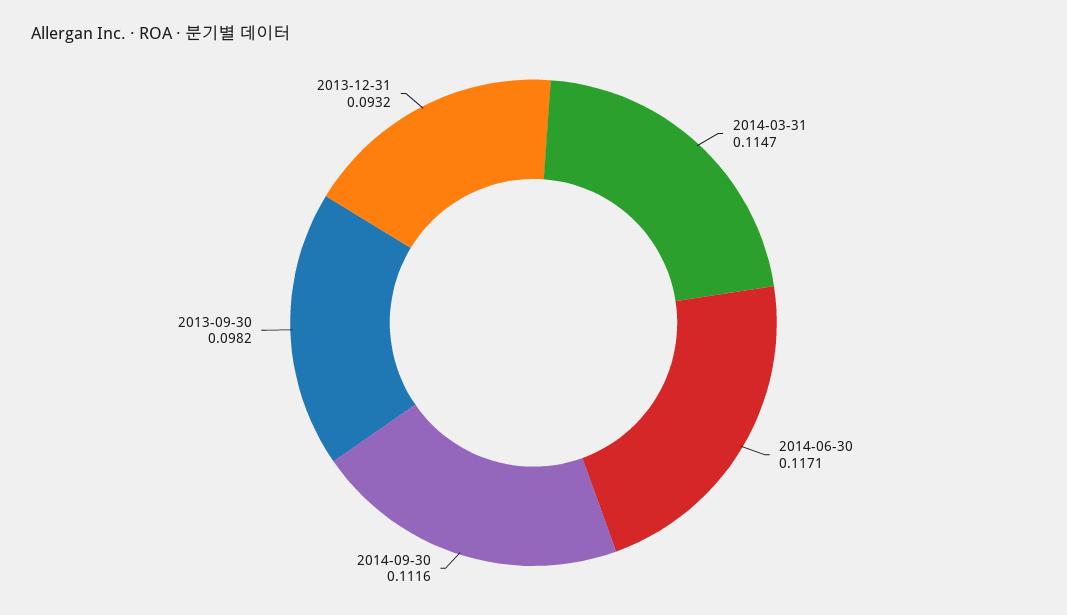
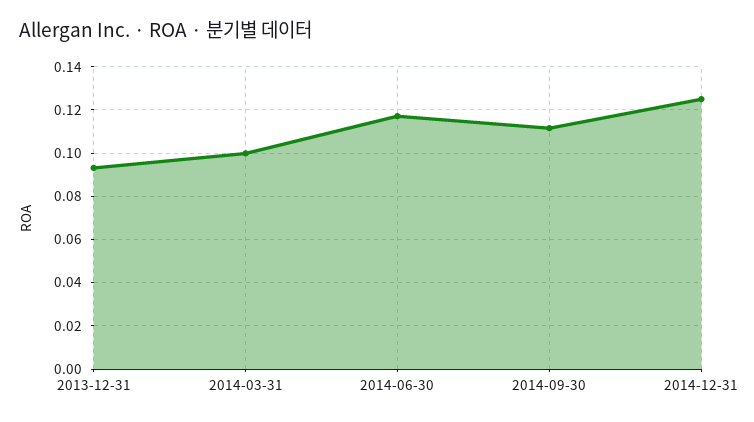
2014-03-31: 0.1147 -> 0.1
2013-09-30: 0.0982 -> none
2014-12-31: none -> 0.125

